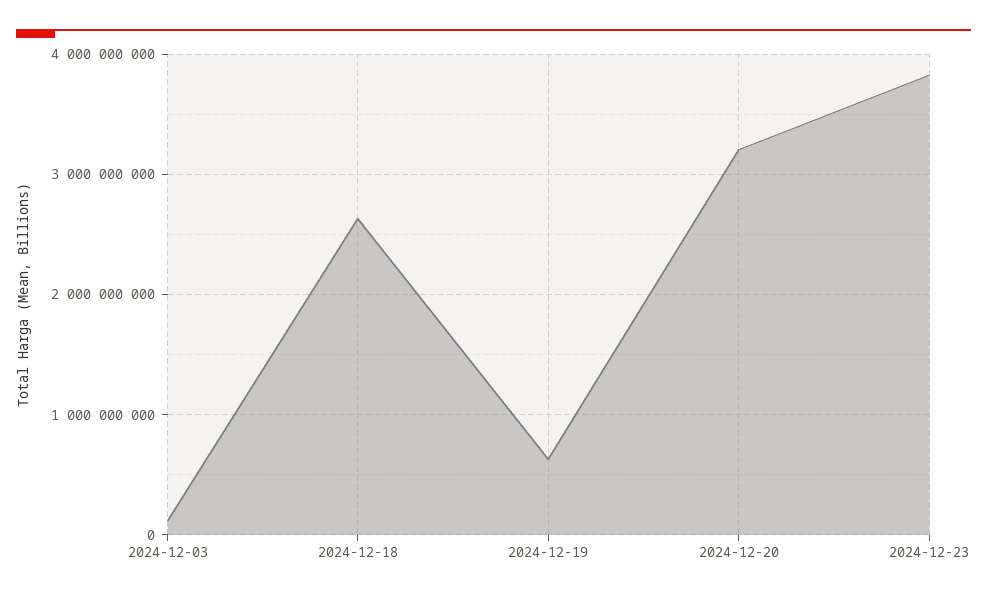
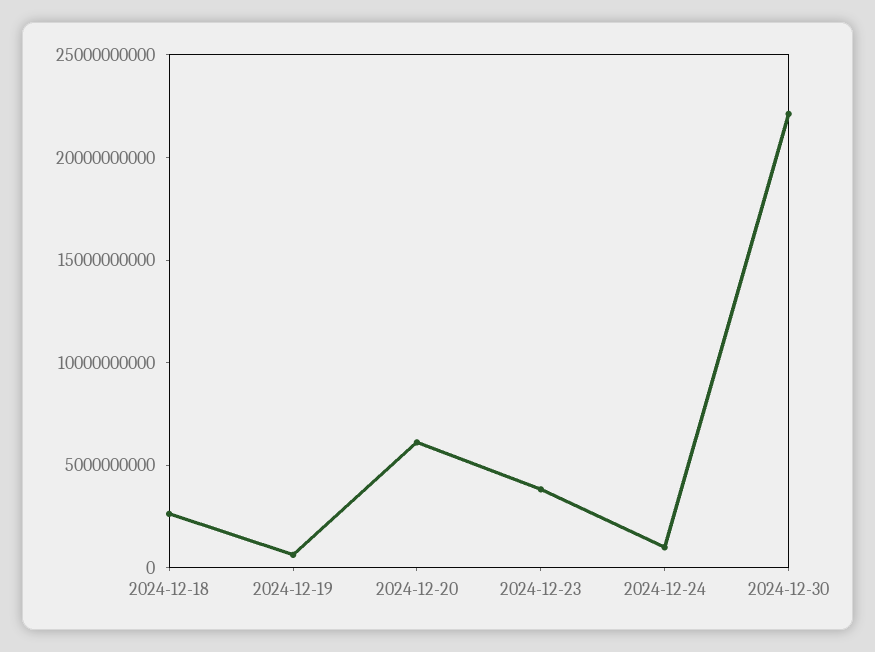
2024-12-03: 100000000 -> none
2024-12-20: 3200000000 -> 6000000000
2024-12-24: none -> 1000000000
2024-12-30: none -> 22000000000

